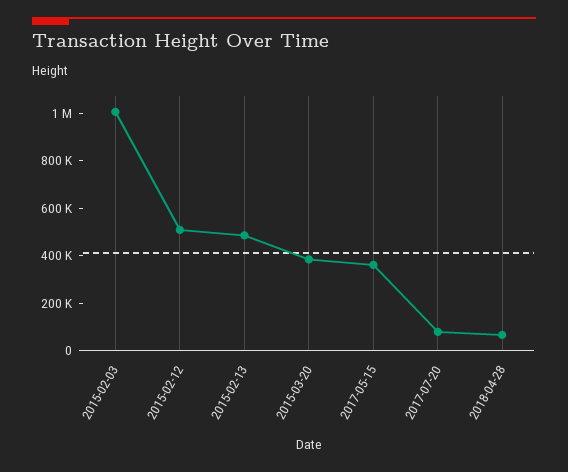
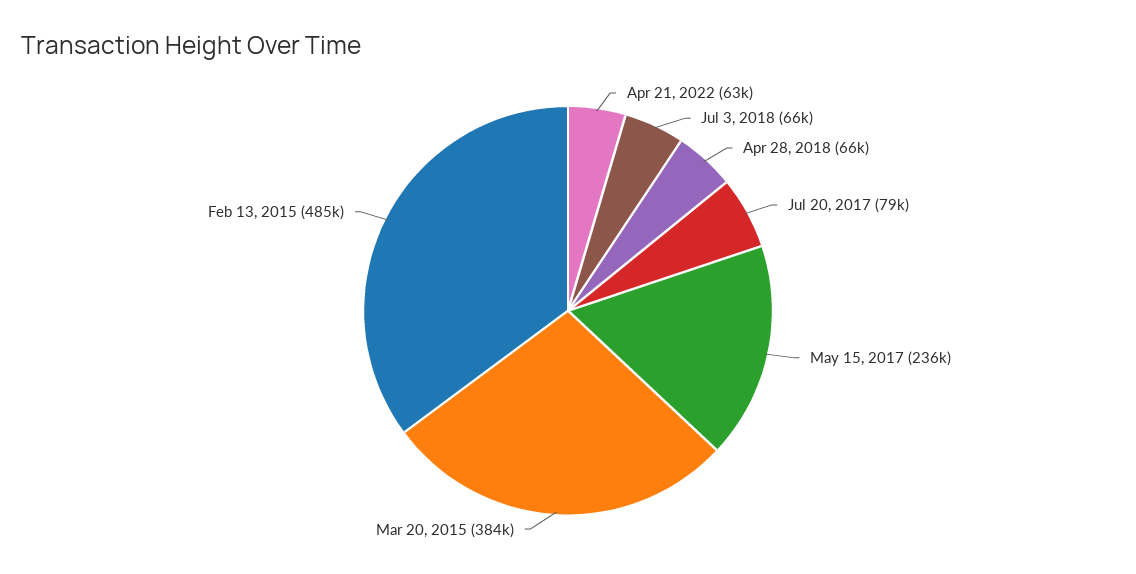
2015-02-03: 1000000 -> none
2015-02-12: 500000 -> none
2017-05-15: 350000 -> 236000
Apr 21, 2022: none -> 63000
Jul 3, 2018: none -> 66000

